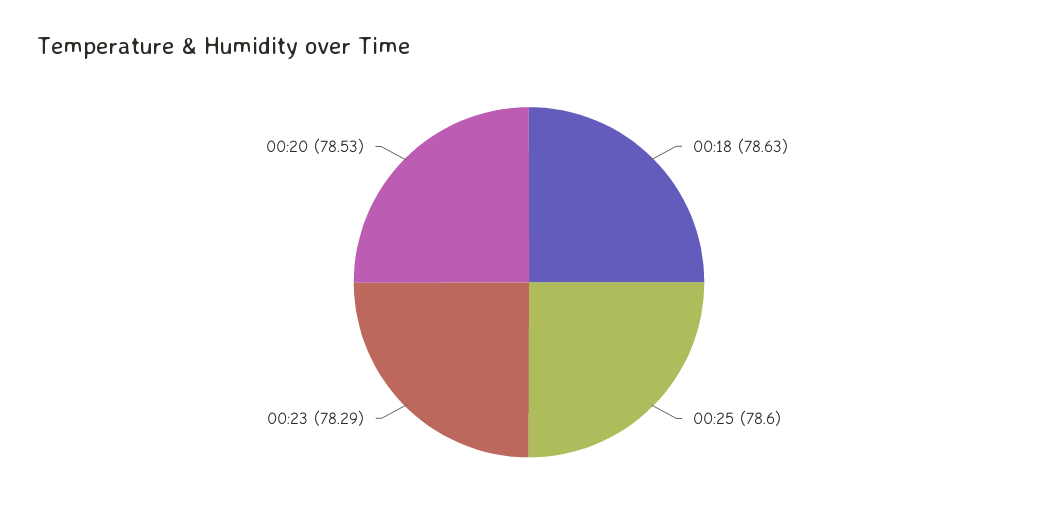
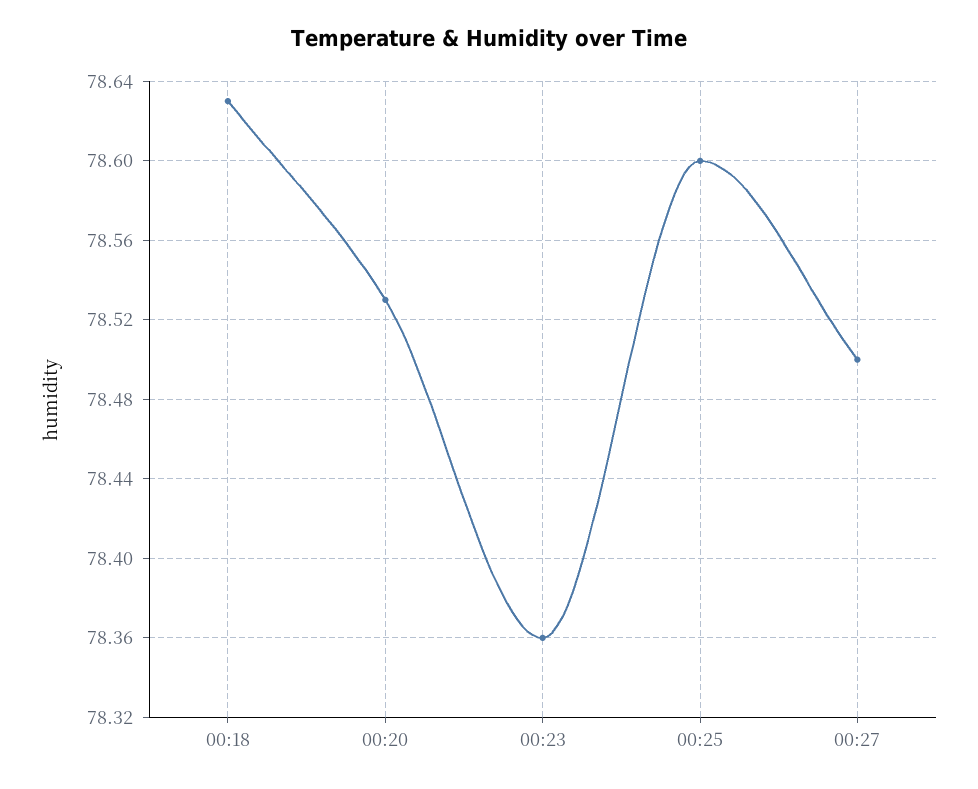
00:23: 78.29 -> 78.36
00:27: none -> 78.5

